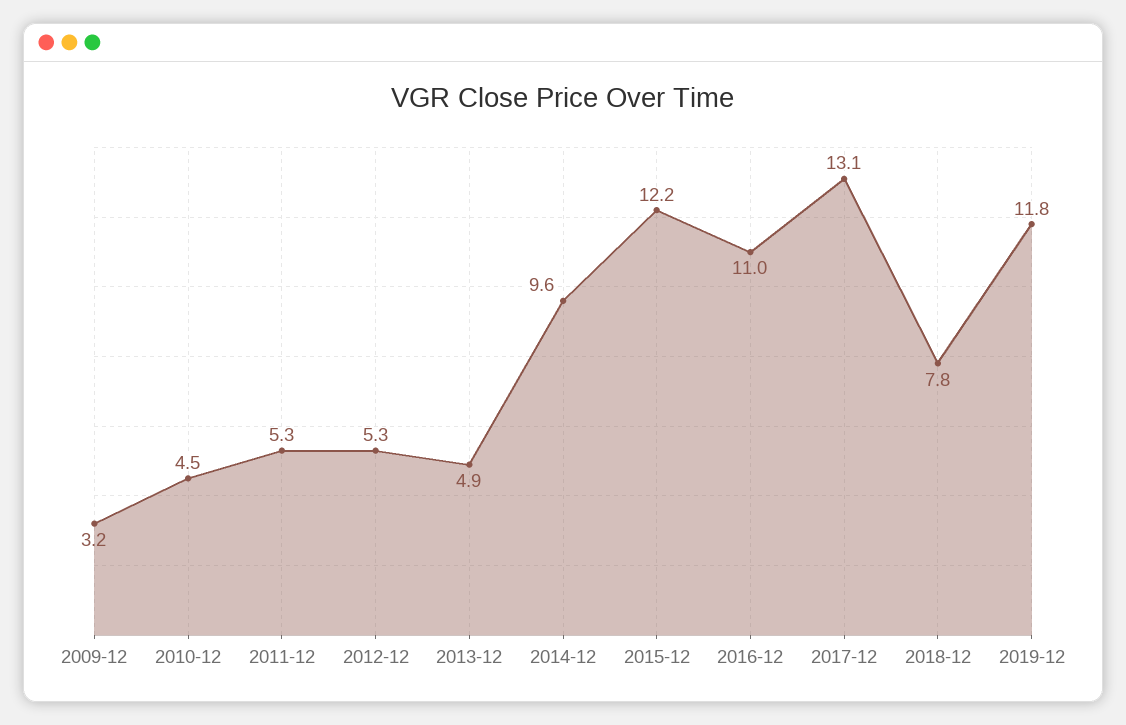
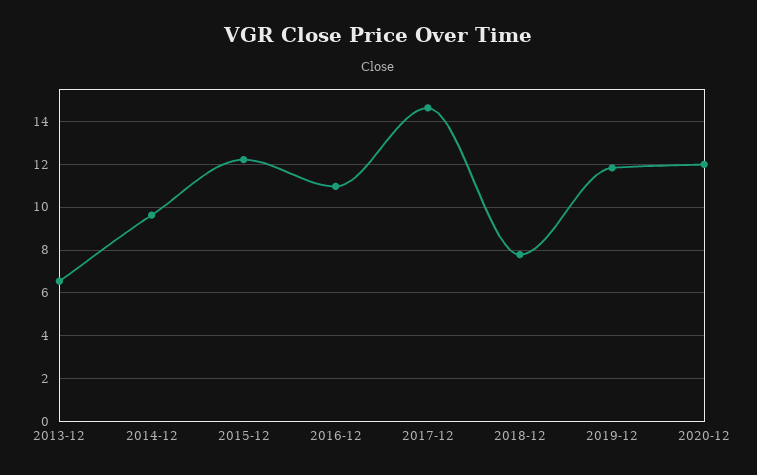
2009-12: 3.2 -> none
2010-12: 4.5 -> none
2011-12: 5.3 -> none
2012-12: 5.3 -> none
2013-12: 4.9 -> 6.5
2017-12: 13.1 -> 14.5
2020-12: none -> 12

